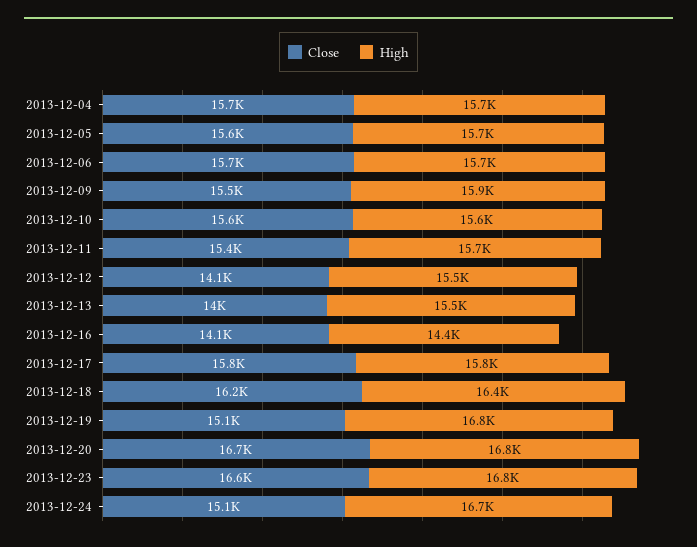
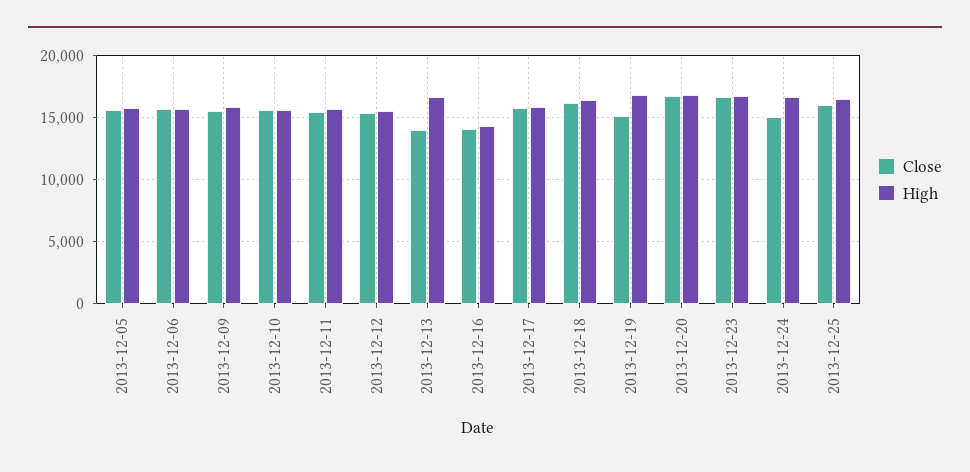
Close, 2013-12-04: 15700 -> none
High, 2013-12-04: 15700 -> none
Close, 2013-12-12: 14100 -> 15500
High, 2013-12-13: 15500 -> 16500
Close, 2013-12-25: none -> 16000
High, 2013-12-25: none -> 16500

